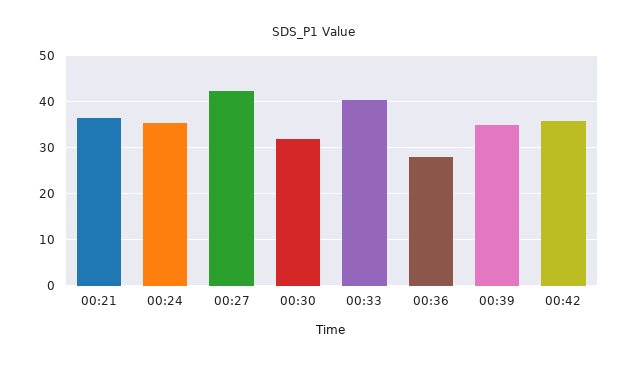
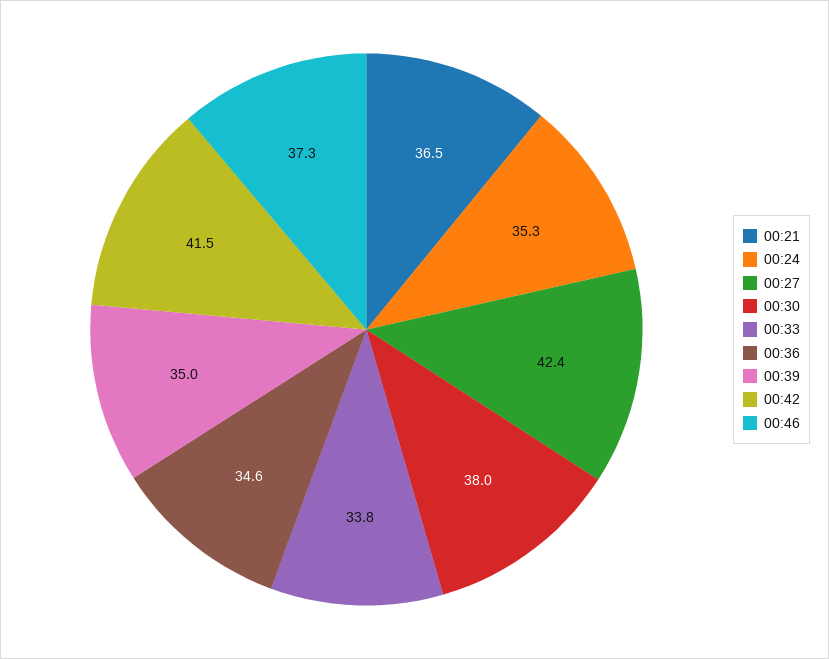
00:30: 32 -> 38
00:33: 40 -> 33.8
00:36: 28 -> 34.6
00:42: 36 -> 41.5
00:46: none -> 37.3

